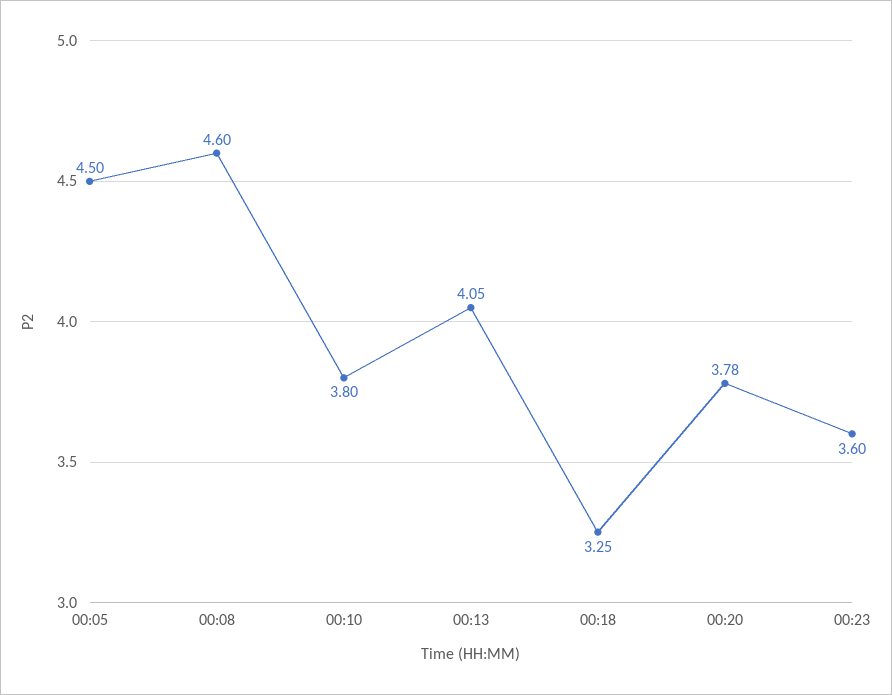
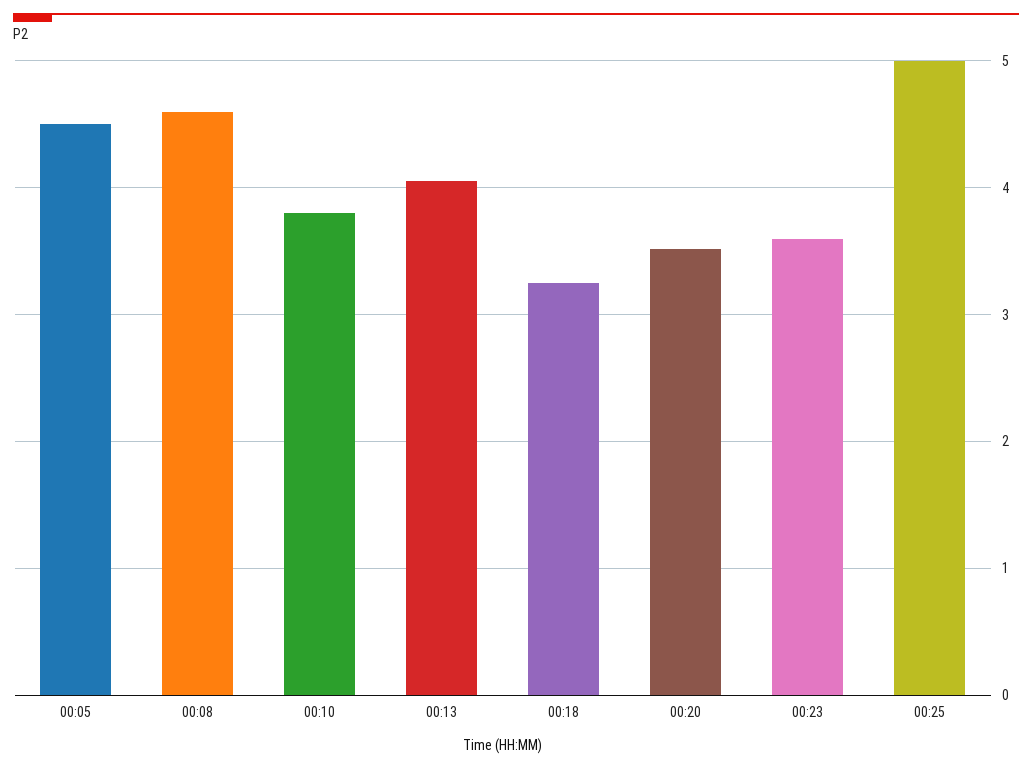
00:20: 3.78 -> 3.5
00:25: none -> 5

